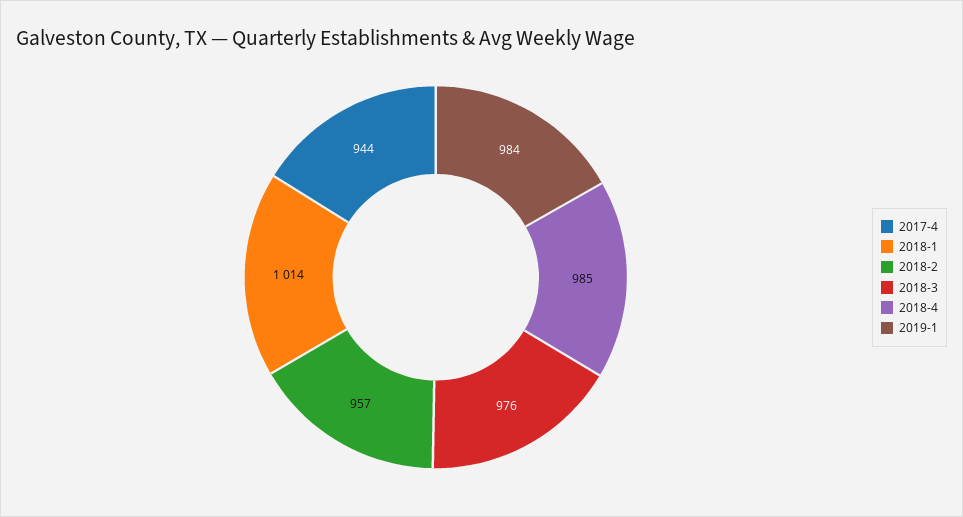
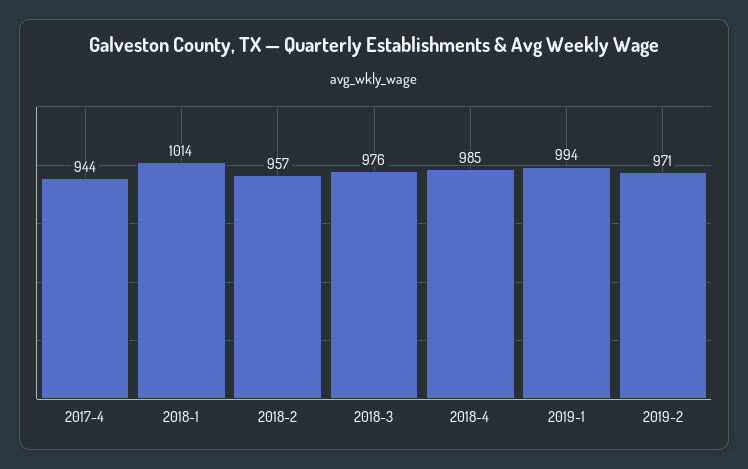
2019-1: 984 -> 994
2019-2: none -> 971

